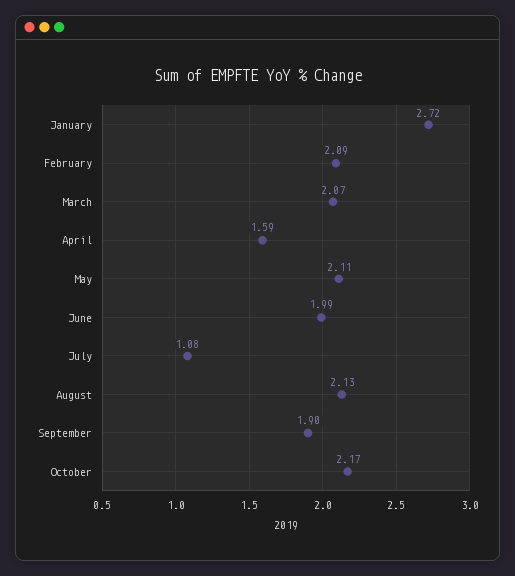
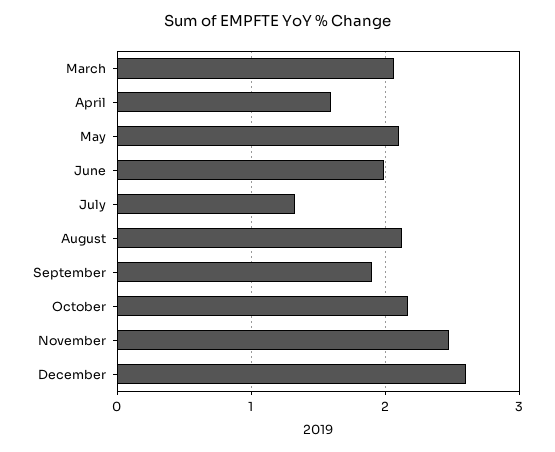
January: 2.72 -> none
February: 2.09 -> none
July: 1.08 -> 1.3
November: none -> 2.5
December: none -> 2.6

